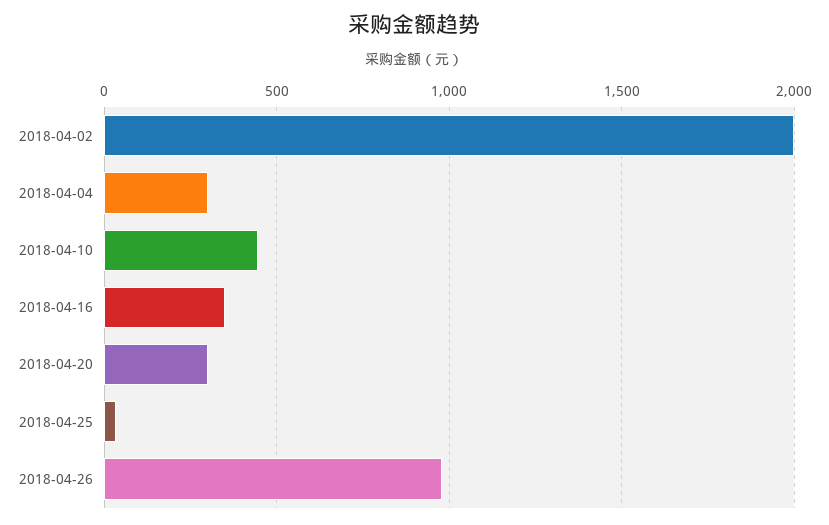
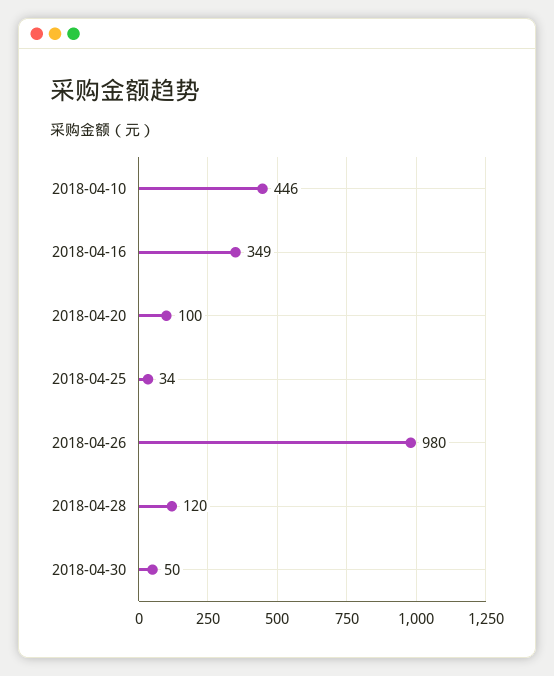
2018-04-02: 2000 -> none
2018-04-04: 300 -> none
2018-04-20: 300 -> 100
2018-04-28: none -> 120
2018-04-30: none -> 50

